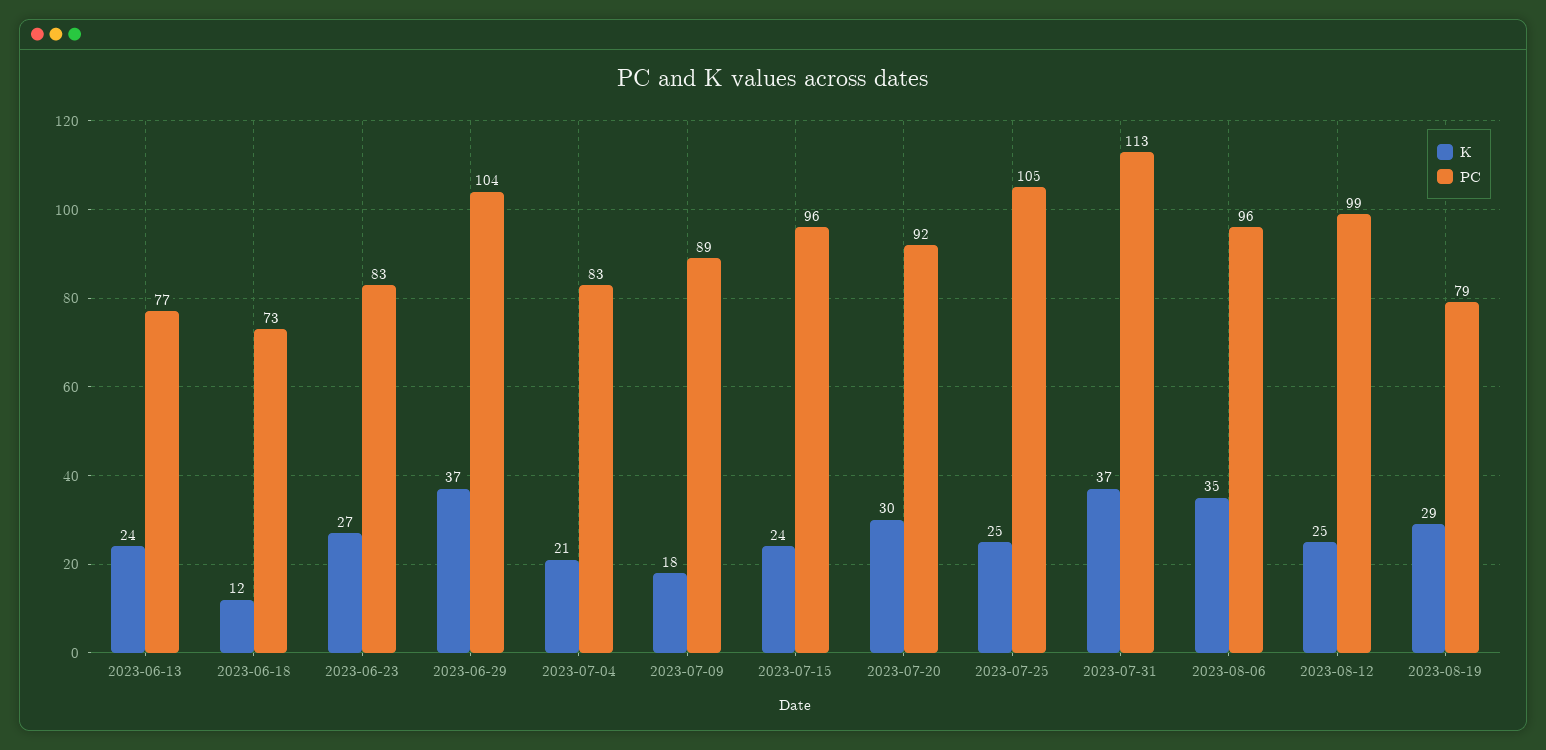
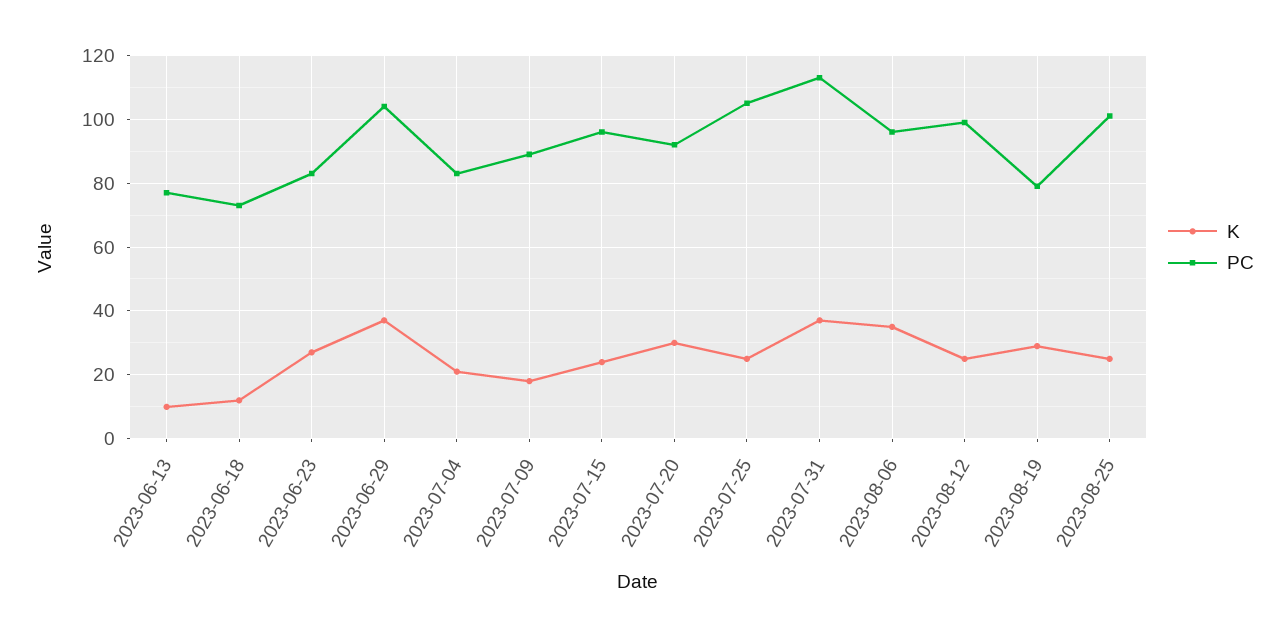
K, 2023-06-13: 24 -> 10
K, 2023-08-25: none -> 25
PC, 2023-08-25: none -> 100

